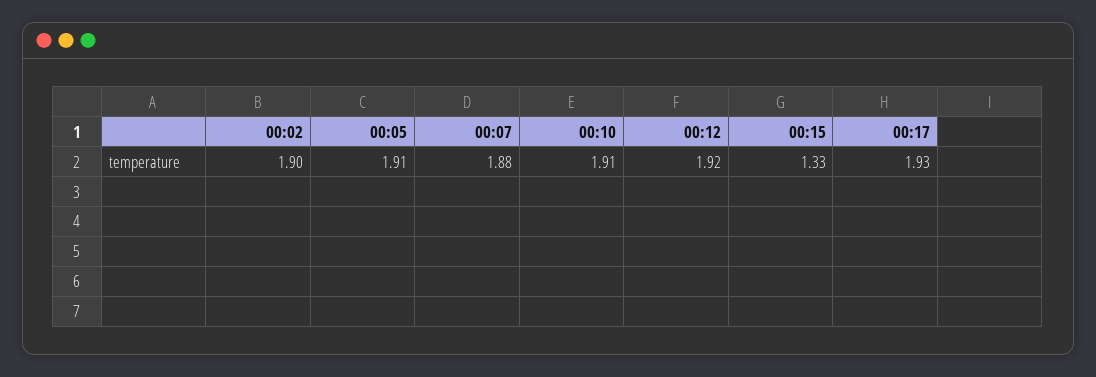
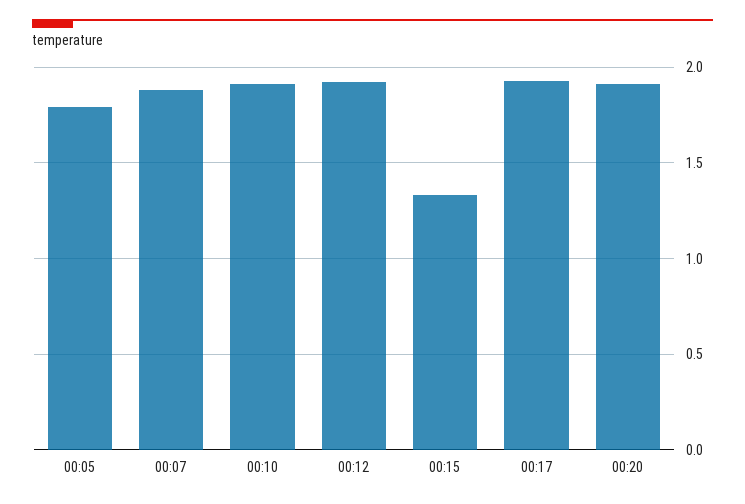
00:02: 1.9 -> none
00:05: 1.91 -> 1.8
00:20: none -> 1.9

